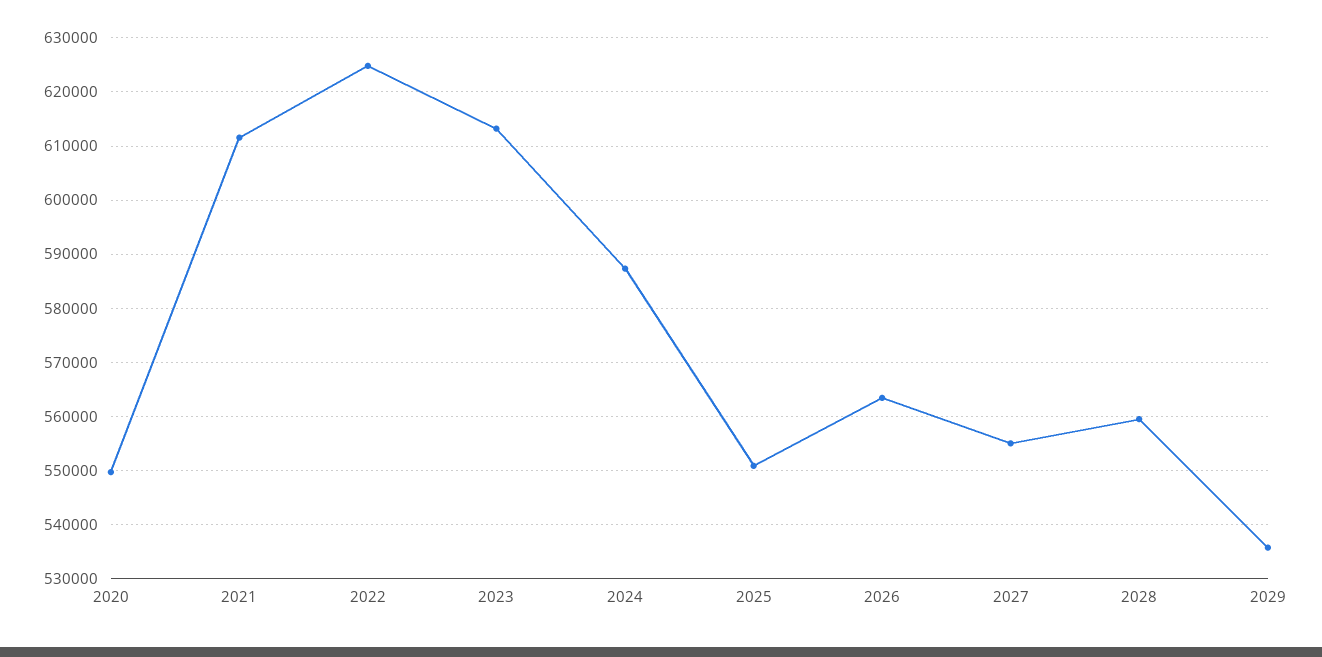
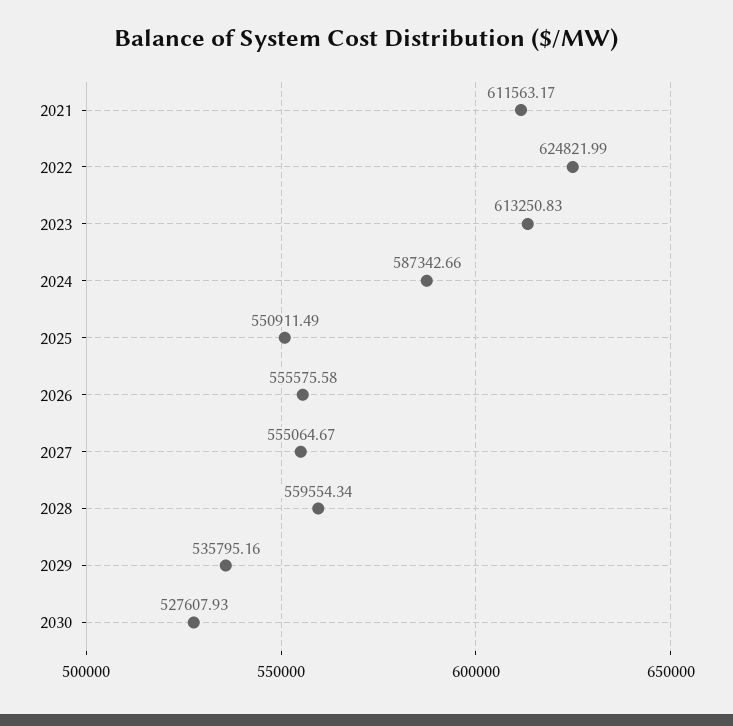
2020: 550000 -> none
2026: 564000 -> 555575.58
2030: none -> 527607.93

